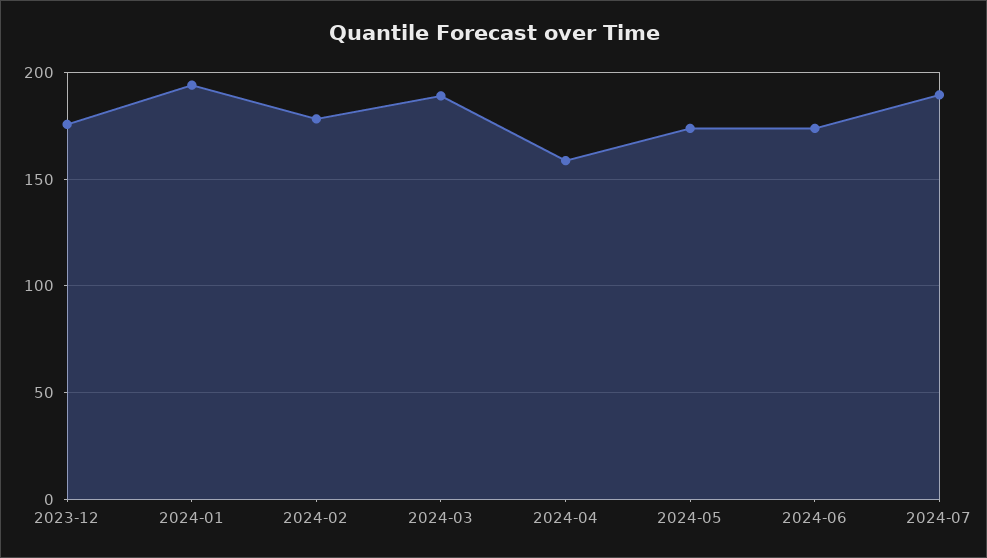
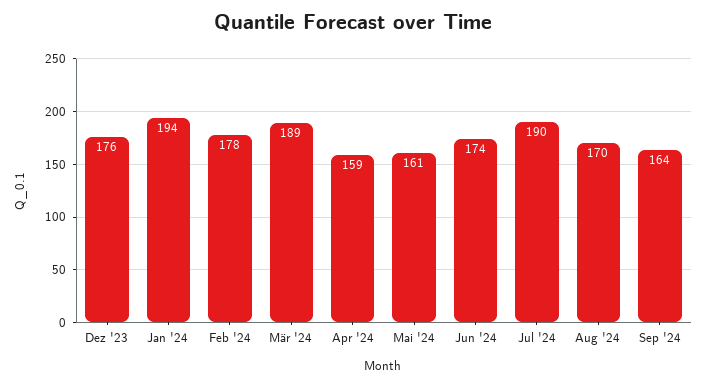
2024-05: 175 -> 161
Aug '24: none -> 170
Sep '24: none -> 164

